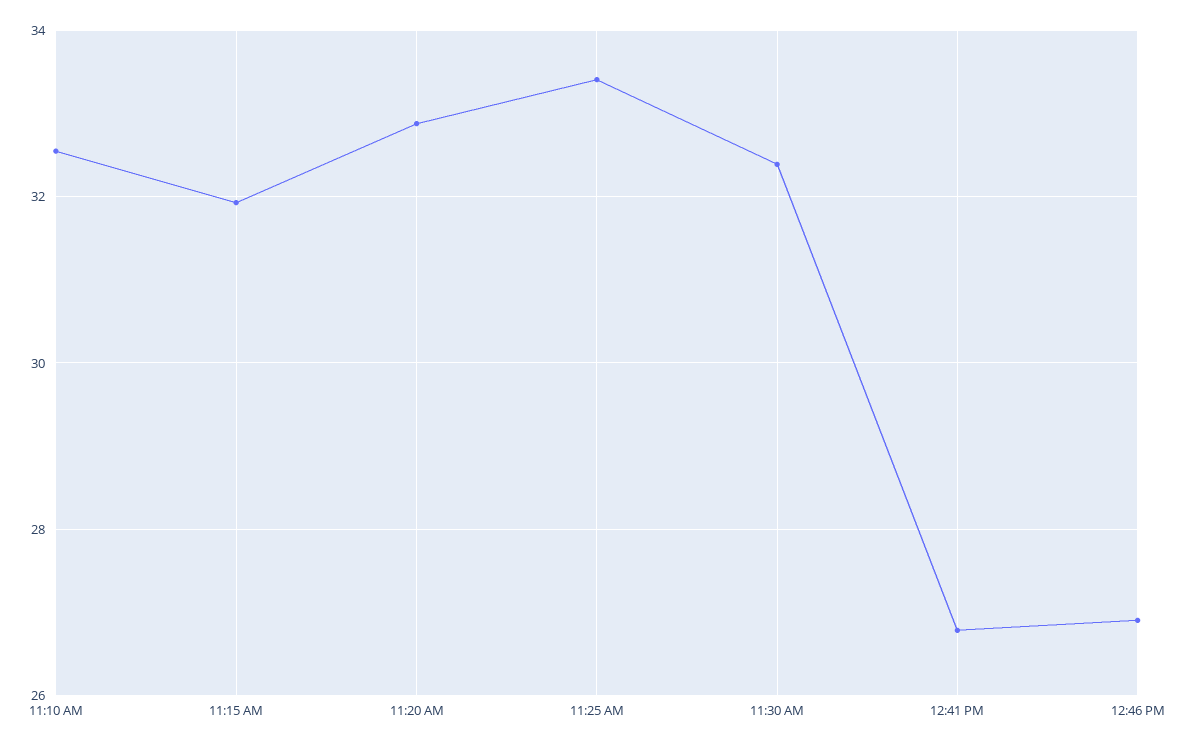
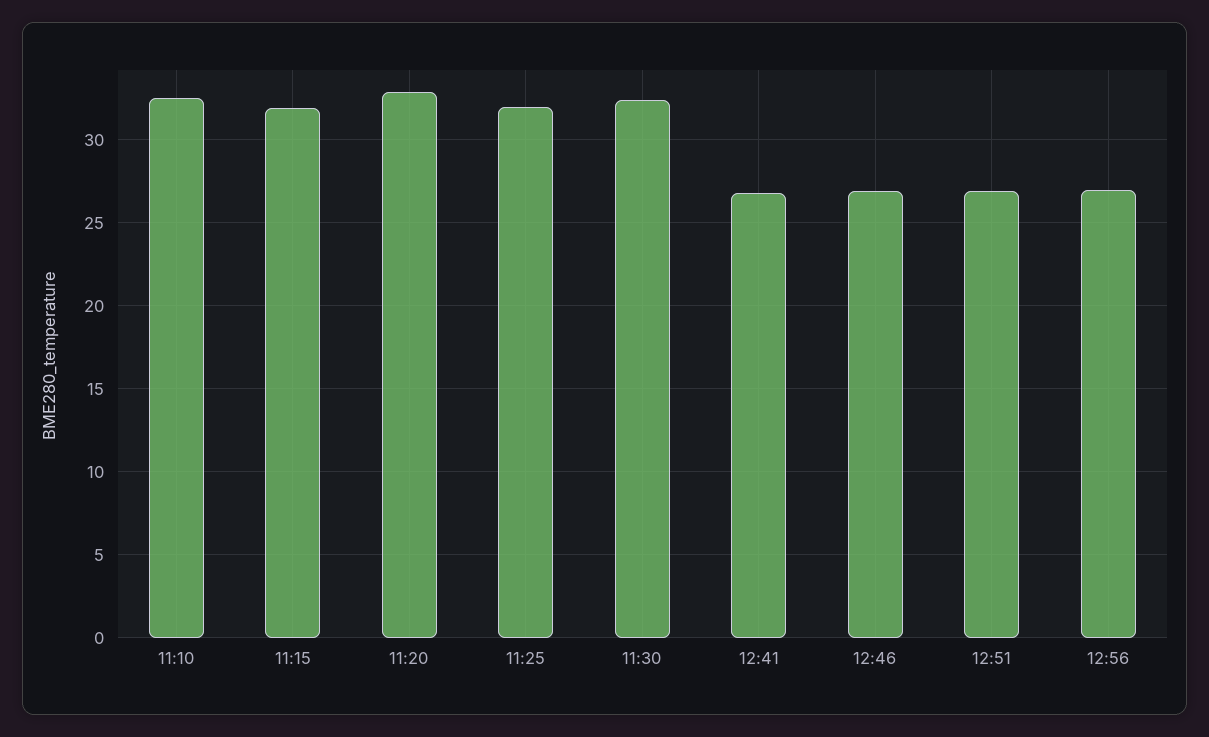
11:25 AM: 33.4 -> 32
12:51: none -> 27
12:56: none -> 27

